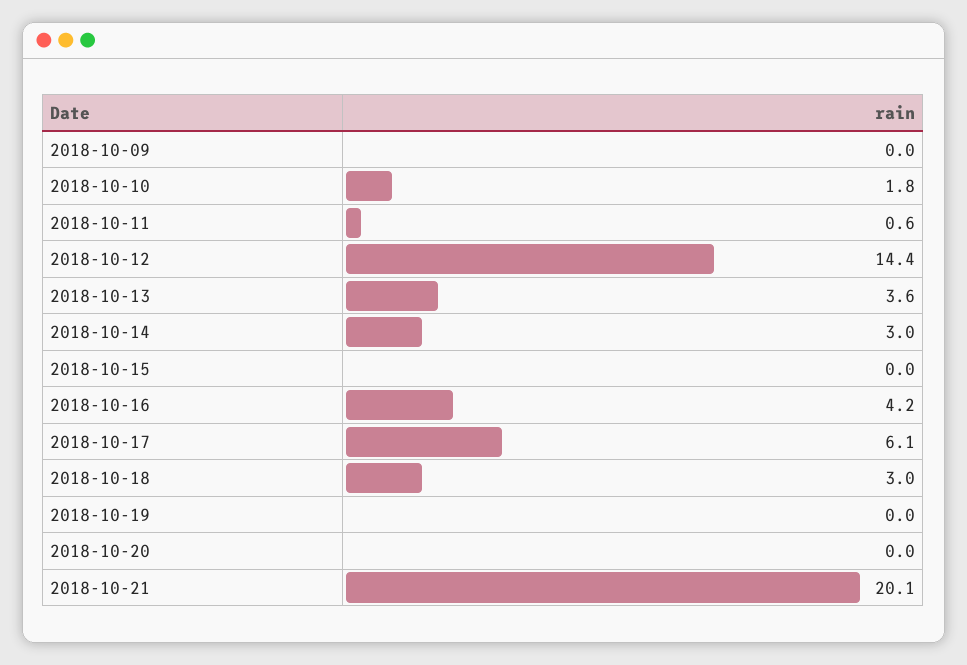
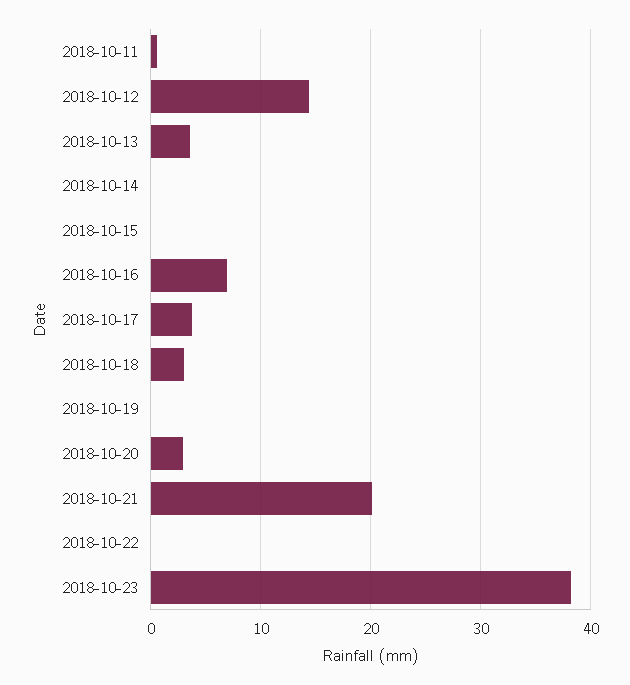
2018-10-09: 0 -> none
2018-10-10: 1.8 -> none
2018-10-14: 3 -> 0
2018-10-16: 4.2 -> 7
2018-10-17: 6.1 -> 4
2018-10-20: 0 -> 3
2018-10-22: none -> 0
2018-10-23: none -> 38

